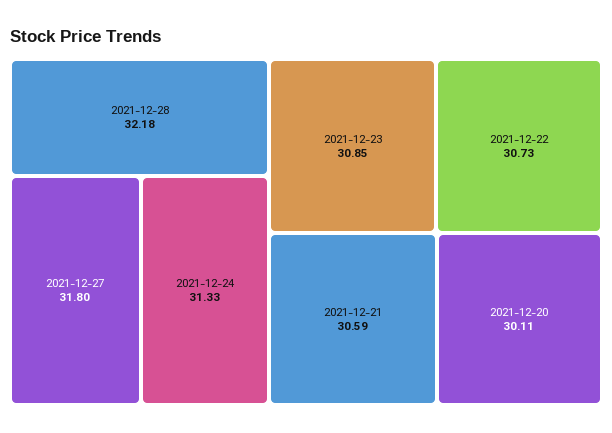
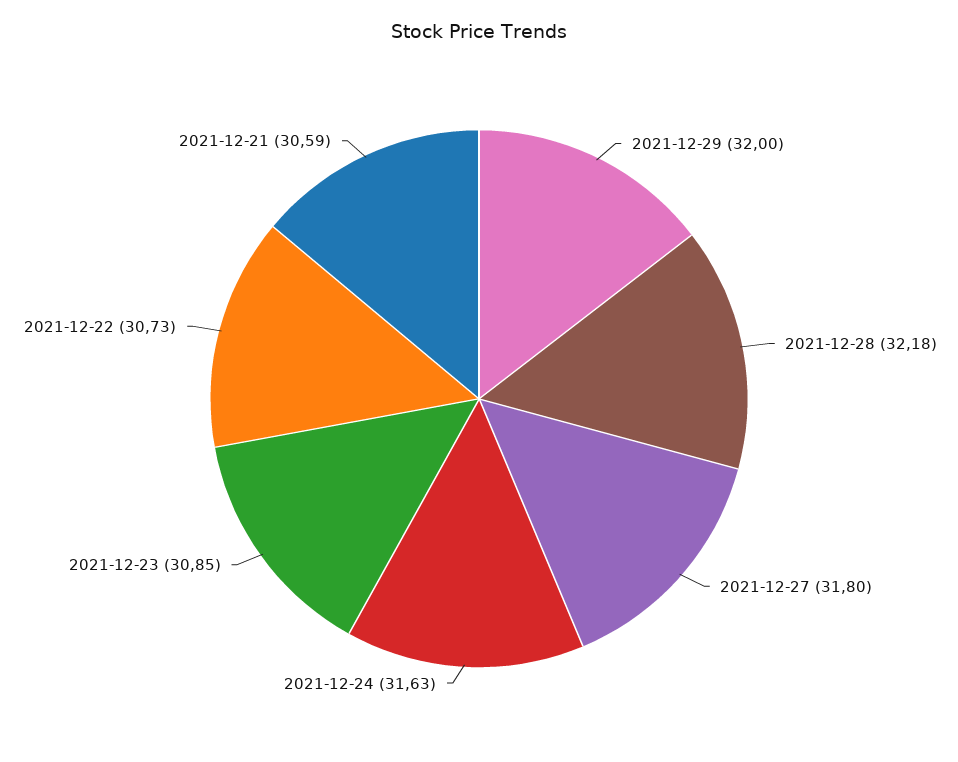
2021-12-24: 31.33 -> 31.63
2021-12-20: 30.11 -> none
2021-12-29: none -> 32

